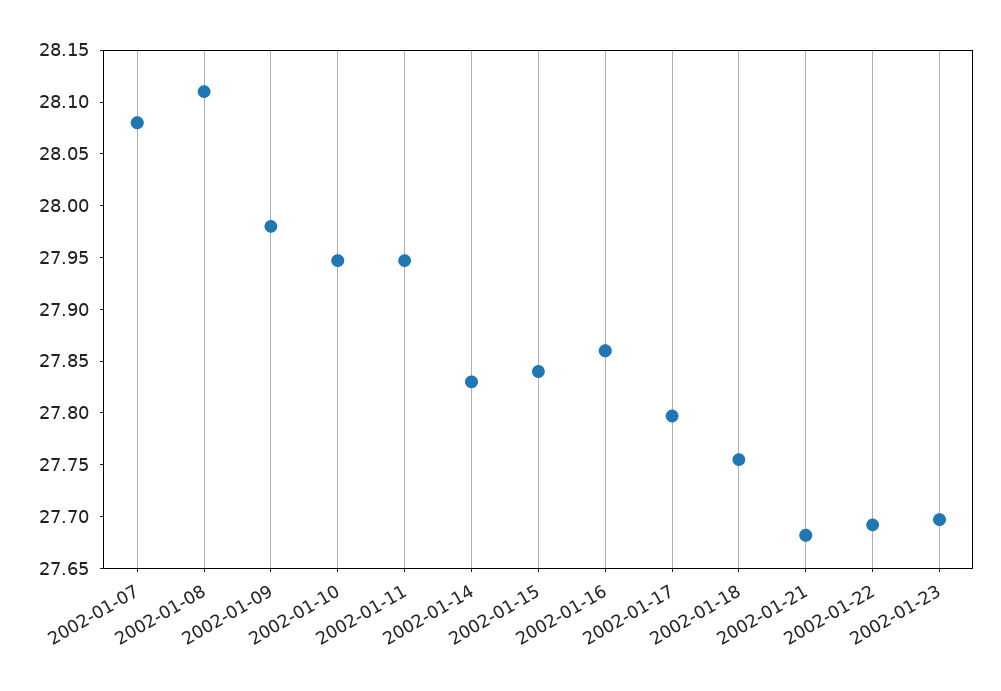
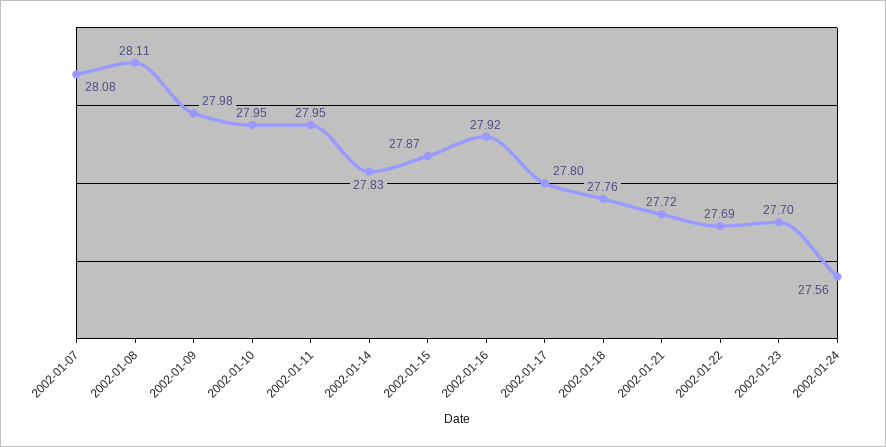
2002-01-15: 27.84 -> 27.87
2002-01-16: 27.86 -> 27.92
2002-01-21: 27.68 -> 27.72
2002-01-24: none -> 27.56

